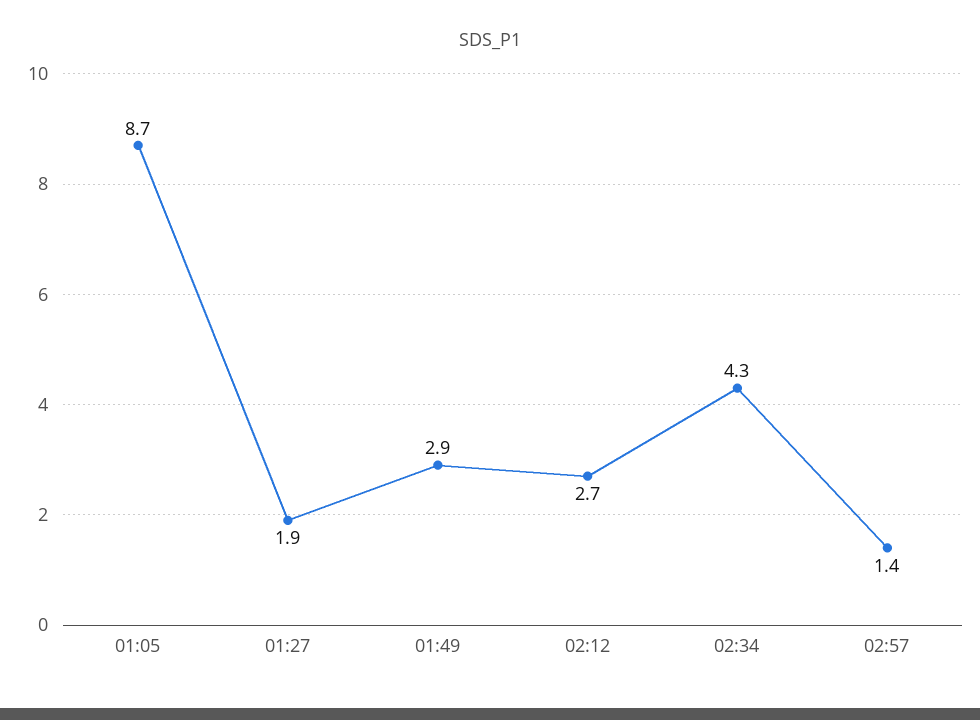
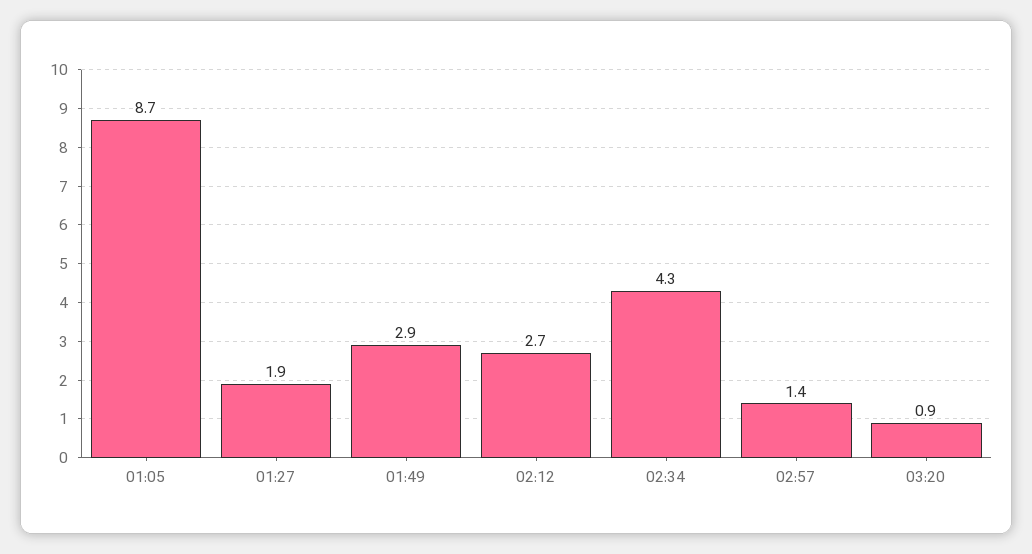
03:20: none -> 0.9

